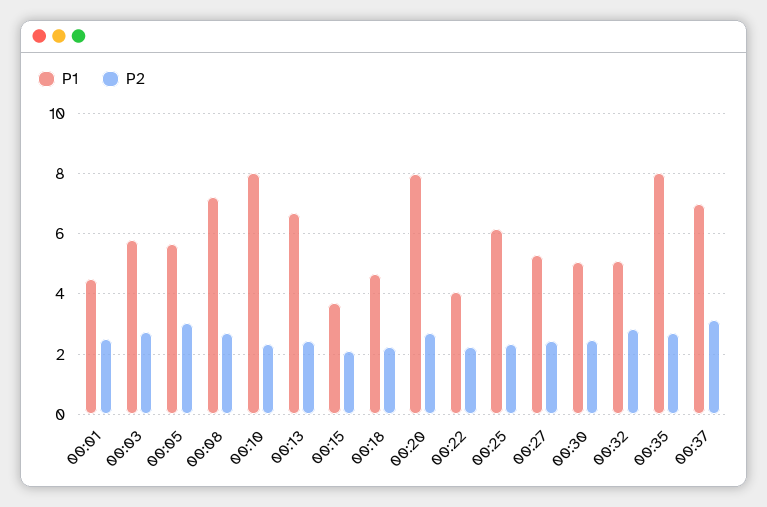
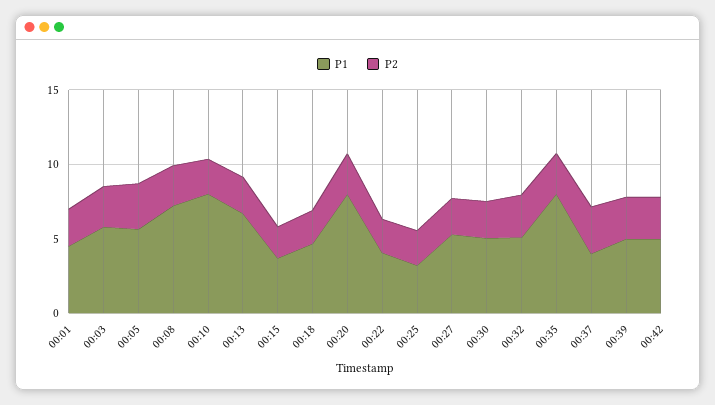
P1, 00:25: 6.2 -> 3
P1, 00:37: 7 -> 4
P1, 00:39: none -> 5
P2, 00:39: none -> 3
P1, 00:42: none -> 5
P2, 00:42: none -> 3

